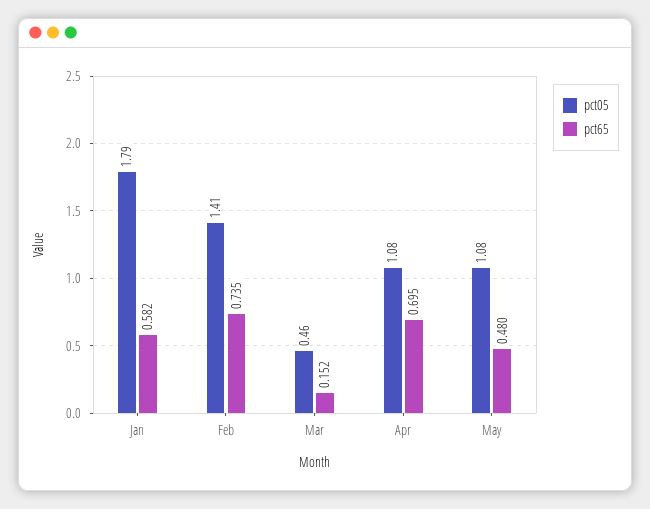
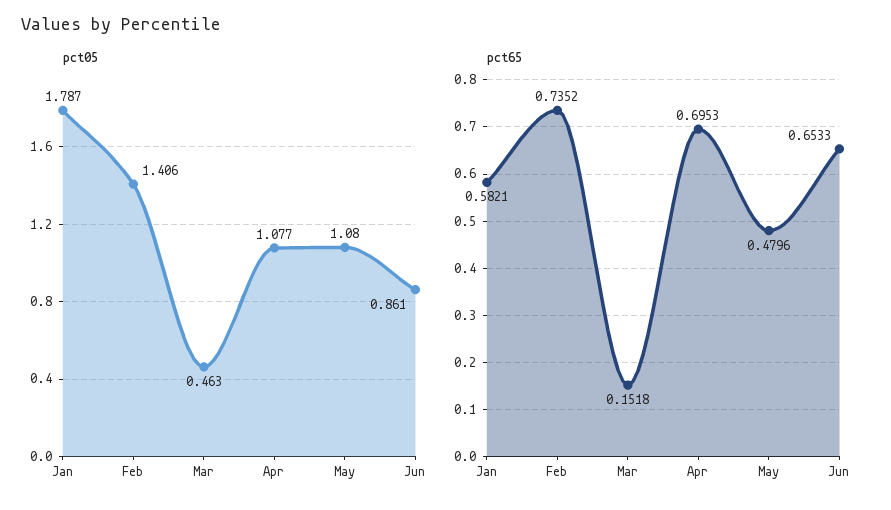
pct05, Jun: none -> 0.861
pct65, Jun: none -> 0.6533

